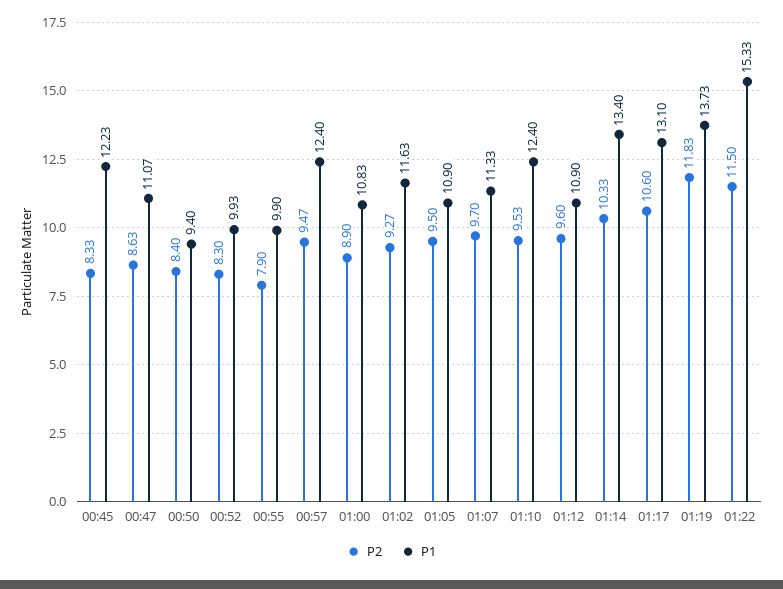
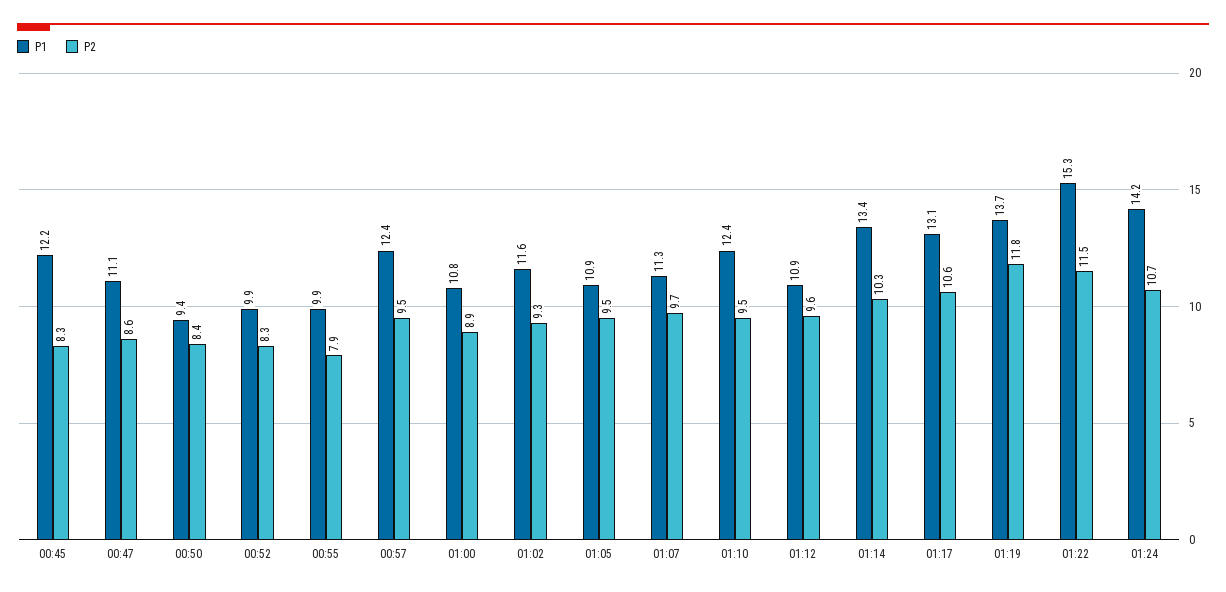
P1, 01:24: none -> 14.2
P2, 01:24: none -> 10.7

